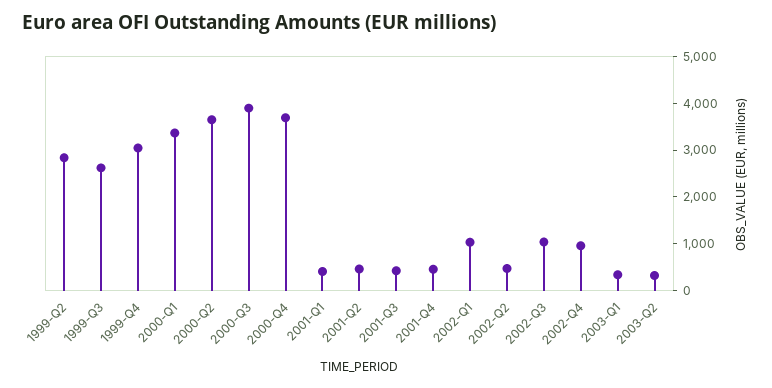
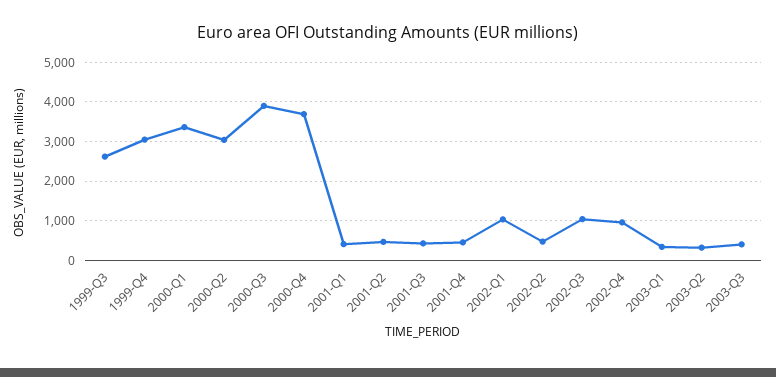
1999-Q2: 2800 -> none
2000-Q2: 3600 -> 3000
2003-Q3: none -> 400

